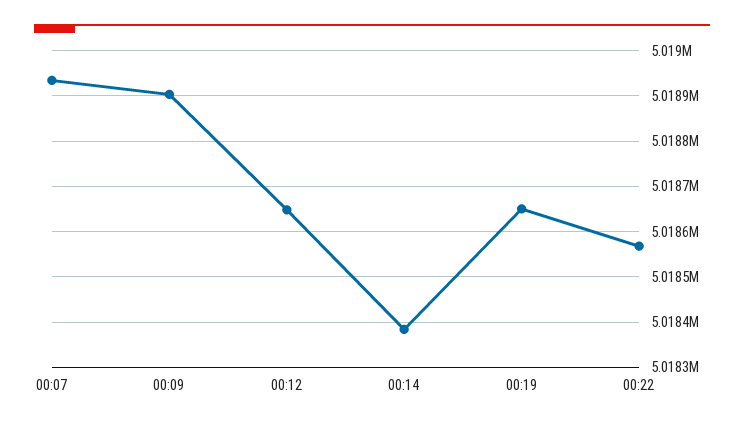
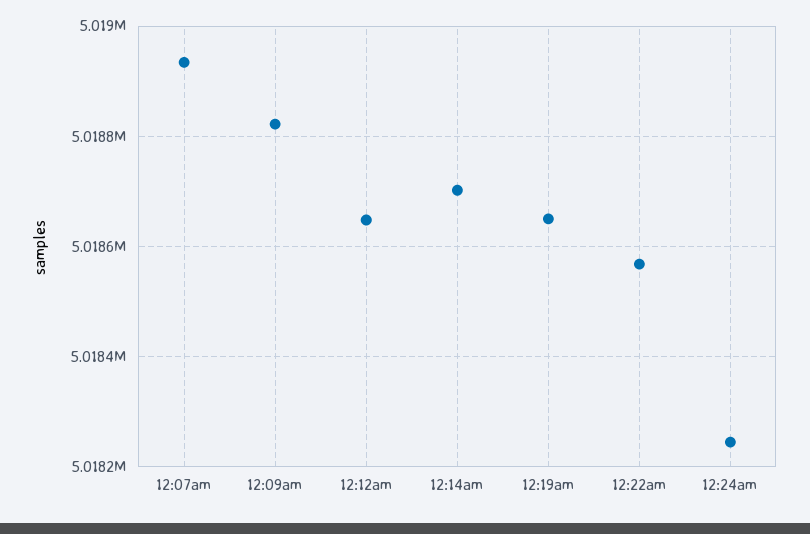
00:09: 5018900 -> 5018820
00:14: 5018380 -> 5018700
12:24am: none -> 5018240

